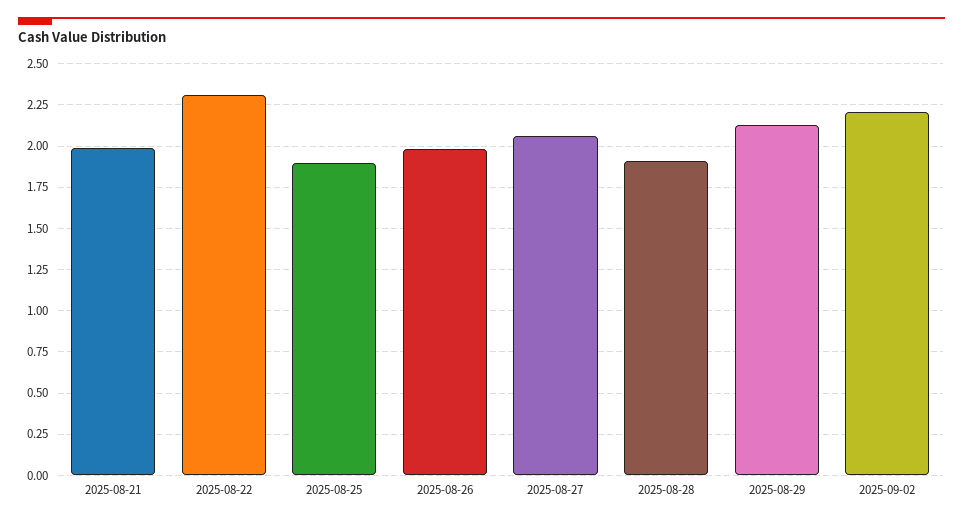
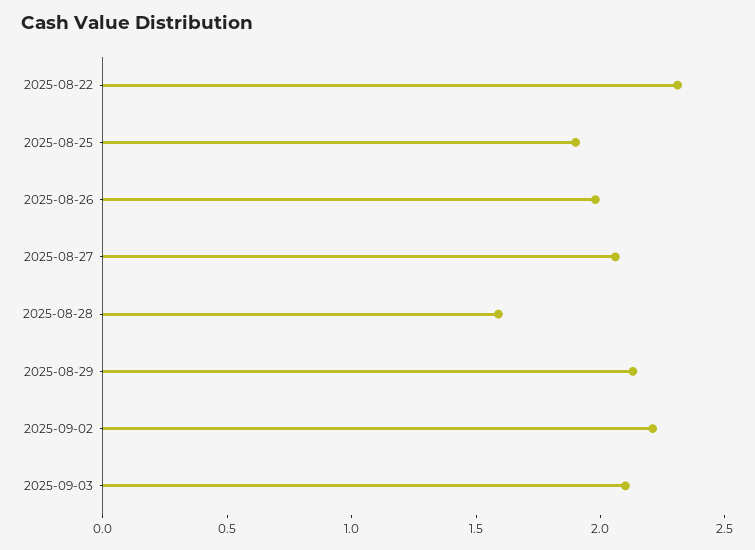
2025-08-21: 2 -> none
2025-08-28: 1.9 -> 1.6
2025-09-03: none -> 2.1

